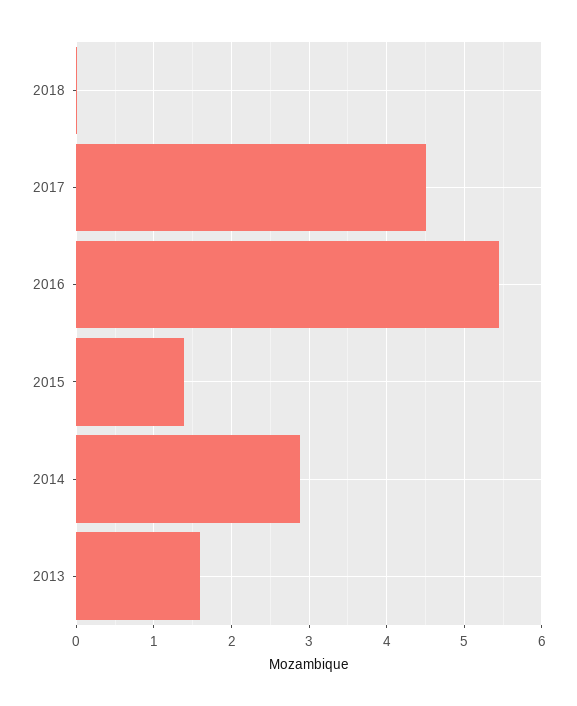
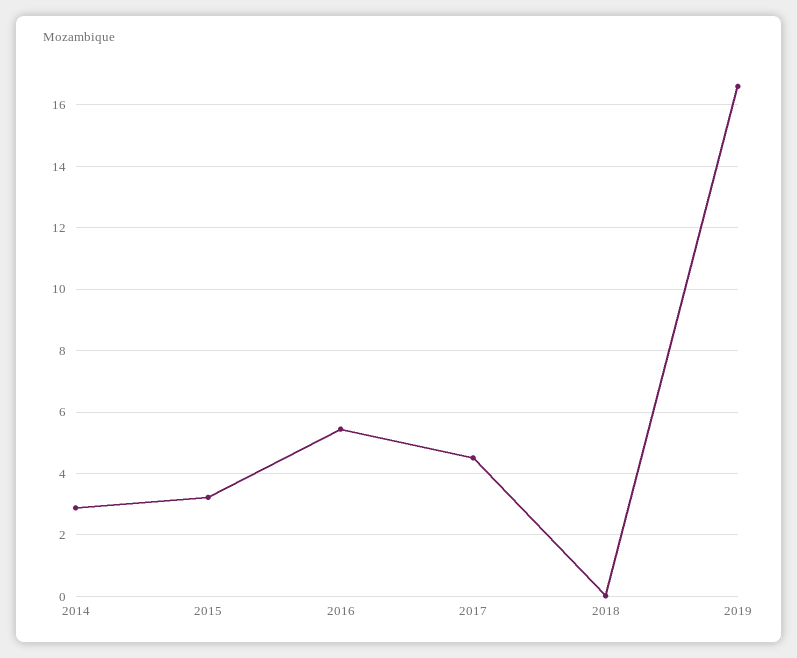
2015: 1.4 -> 3.2
2013: 1.6 -> none
2019: none -> 16.6

